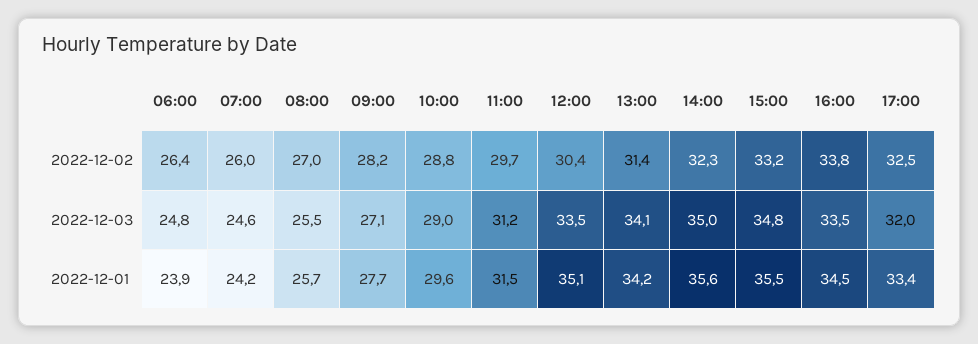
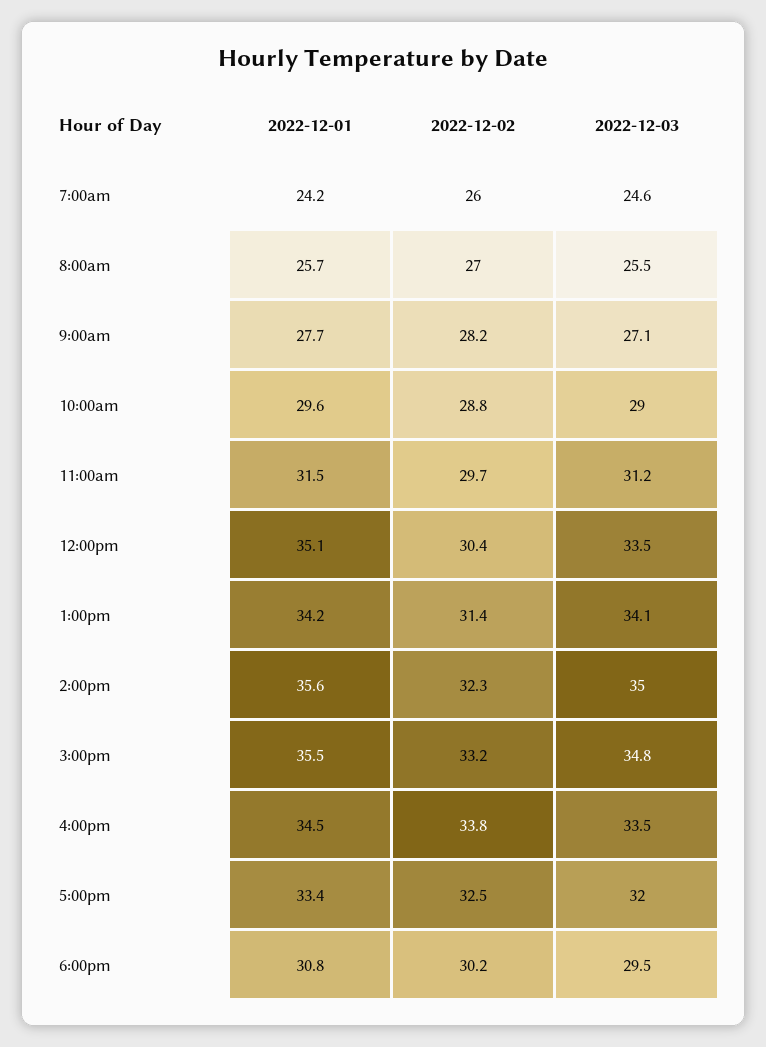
06:00, 2022-12-02: 26.4 -> none
06:00, 2022-12-03: 24.8 -> none
06:00, 2022-12-01: 23.9 -> none
6:00pm, 2022-12-01: none -> 30.8
6:00pm, 2022-12-02: none -> 30.2
6:00pm, 2022-12-03: none -> 29.5

